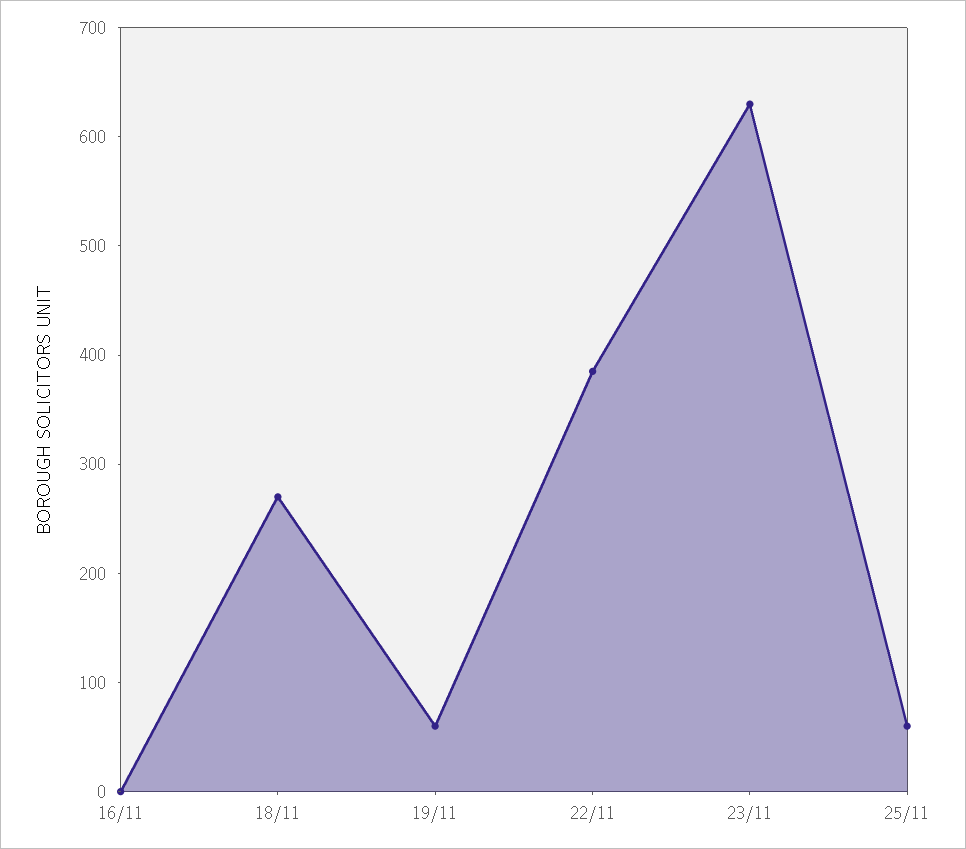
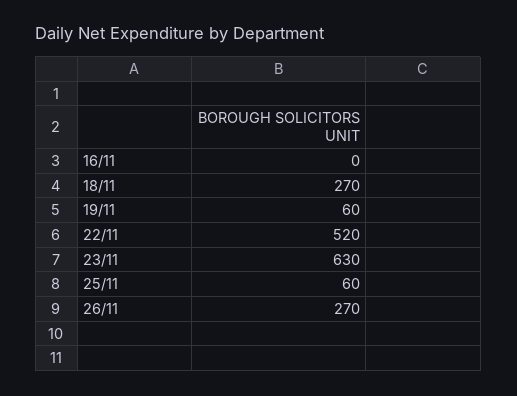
22/11: 380 -> 520
26/11: none -> 270

